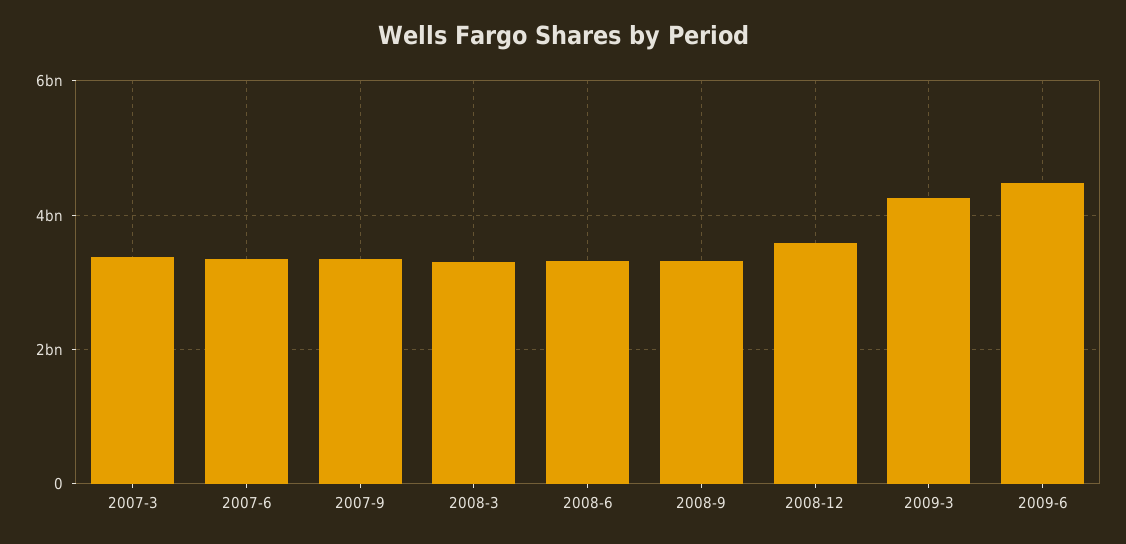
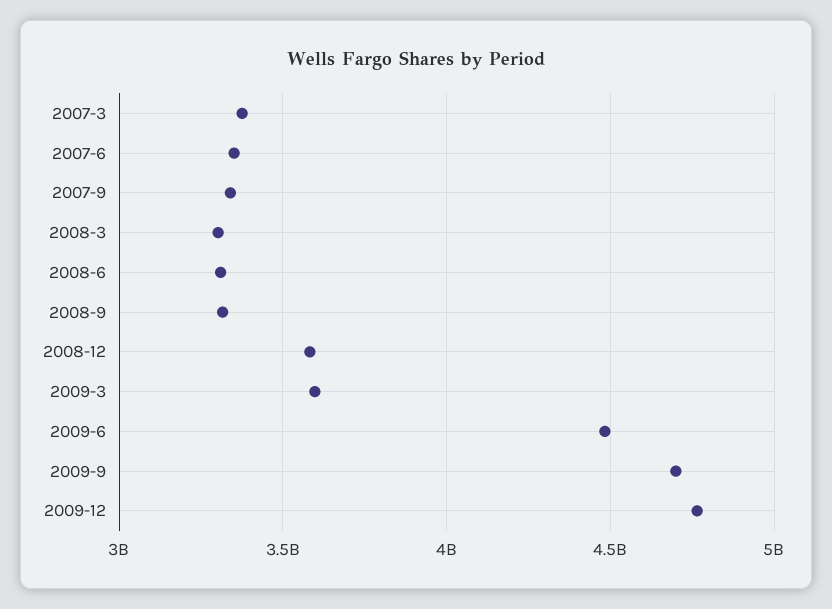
2009-3: 4200000000 -> 3600000000
2009-9: none -> 4700000000
2009-12: none -> 4750000000

